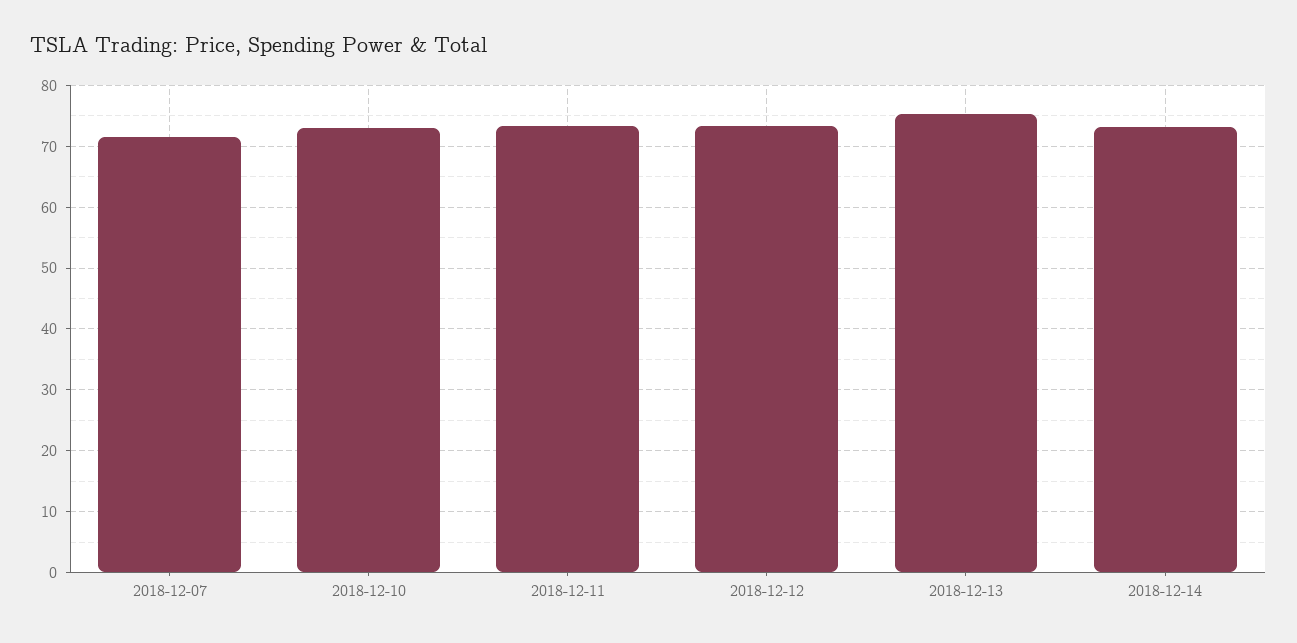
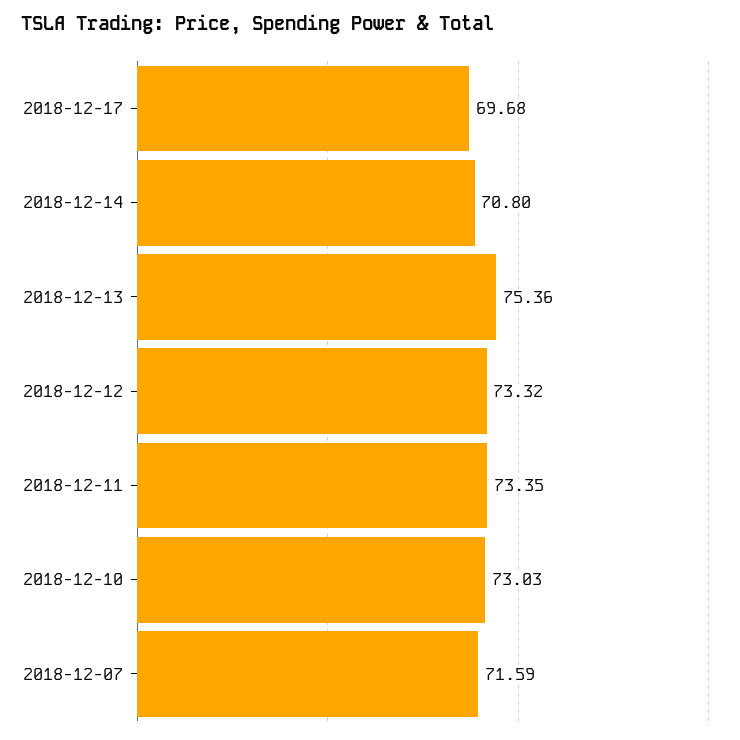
2018-12-14: 73 -> 70.8
2018-12-17: none -> 69.68

